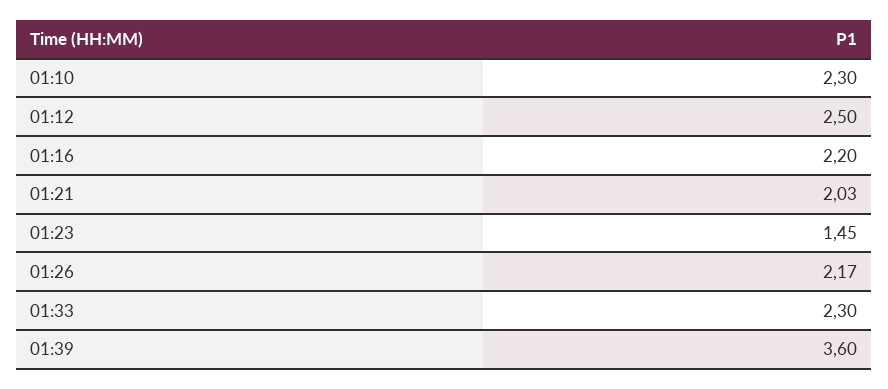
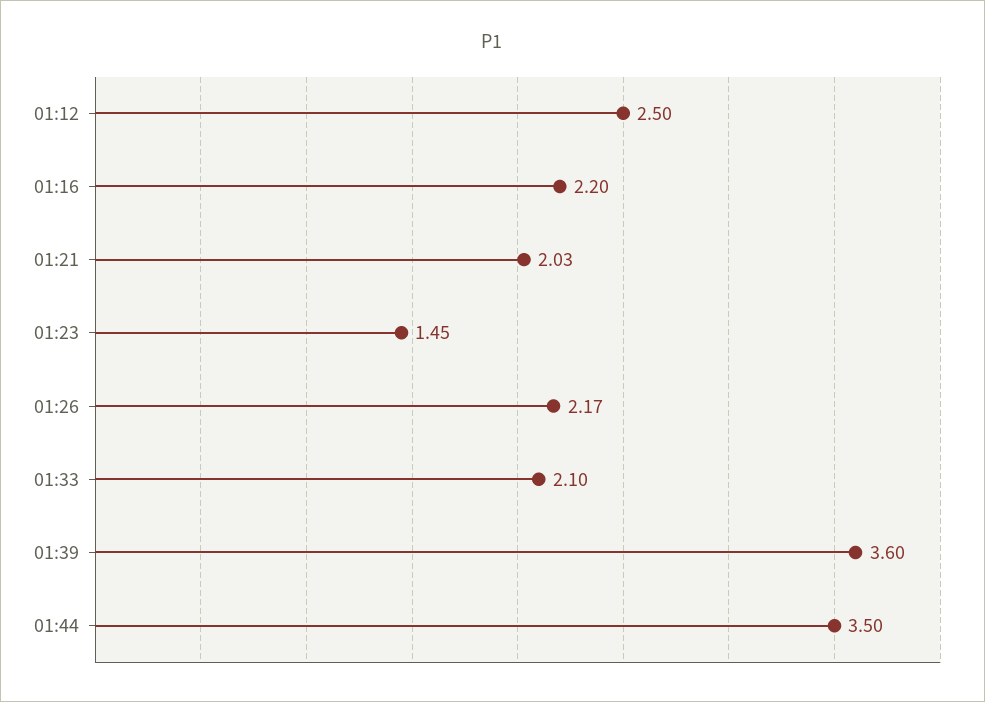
01:10: 2.3 -> none
01:33: 2.3 -> 2.1
01:44: none -> 3.5

